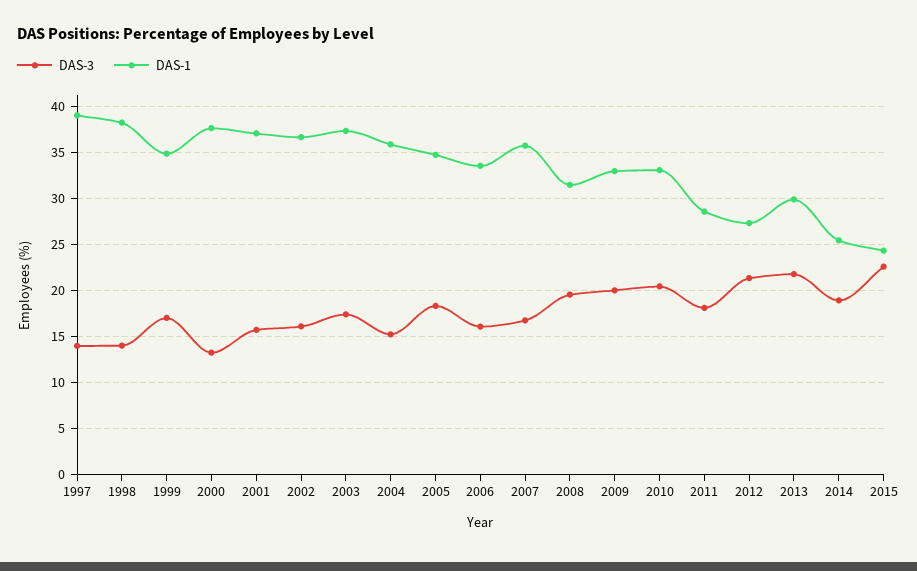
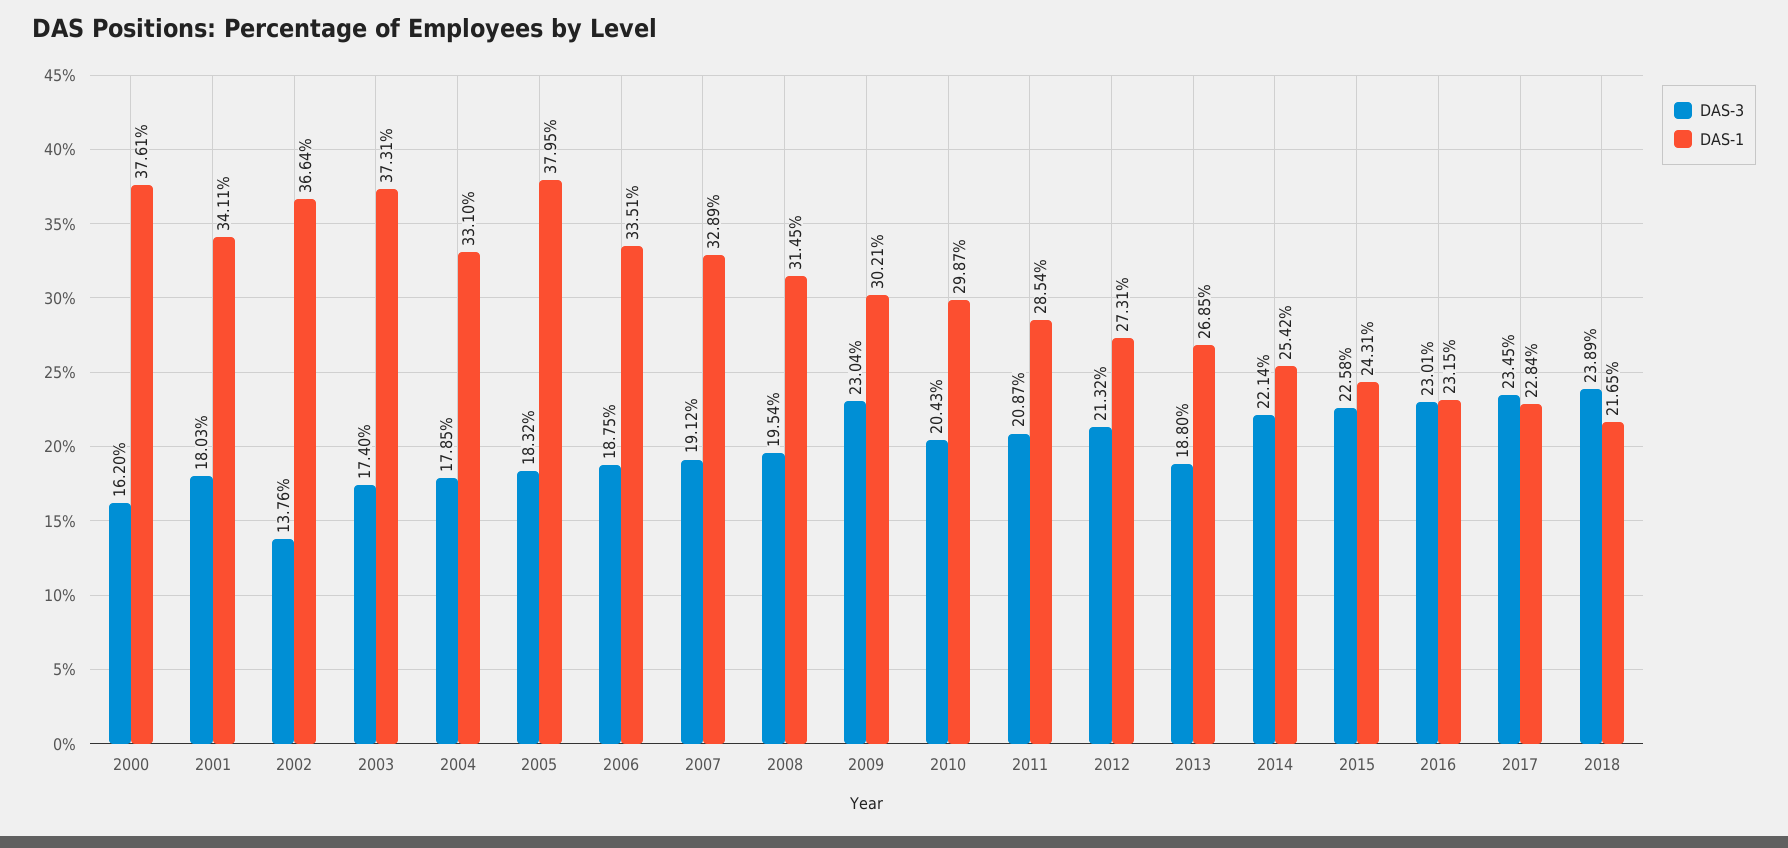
DAS-3, 1997: 14 -> none
DAS-1, 1997: 39 -> none
DAS-3, 1998: 14 -> none
DAS-1, 1998: 38 -> none
DAS-3, 1999: 17 -> none
DAS-1, 1999: 35 -> none
DAS-3, 2000: 13 -> 16.2
DAS-3, 2001: 16 -> 18.03
DAS-1, 2001: 37 -> 34.11
DAS-3, 2002: 16 -> 13.76
DAS-3, 2004: 15 -> 17.85
DAS-1, 2004: 36 -> 33.1
DAS-1, 2005: 35 -> 37.95
DAS-3, 2006: 16 -> 18.75
DAS-3, 2007: 17 -> 19.12
DAS-1, 2007: 36 -> 32.89
DAS-3, 2009: 20 -> 23.04
DAS-1, 2009: 33 -> 30.21
DAS-1, 2010: 33 -> 29.87
DAS-3, 2011: 18 -> 20.87
DAS-3, 2013: 22 -> 18.8
DAS-1, 2013: 30 -> 26.85
DAS-3, 2014: 19 -> 22.14
DAS-3, 2016: none -> 23.01
DAS-1, 2016: none -> 23.15
DAS-3, 2017: none -> 23.45
DAS-1, 2017: none -> 22.84
DAS-3, 2018: none -> 23.89
DAS-1, 2018: none -> 21.65

